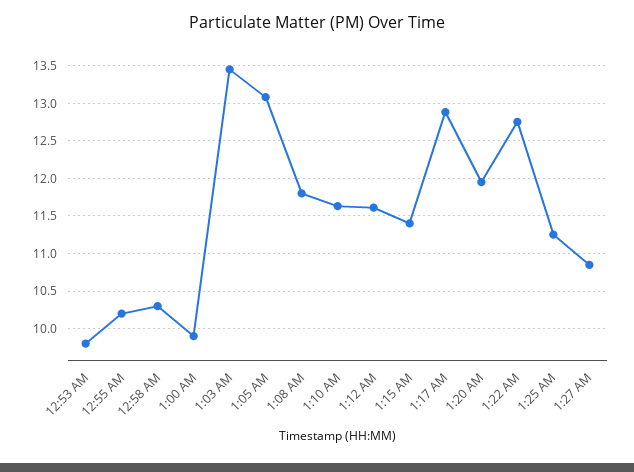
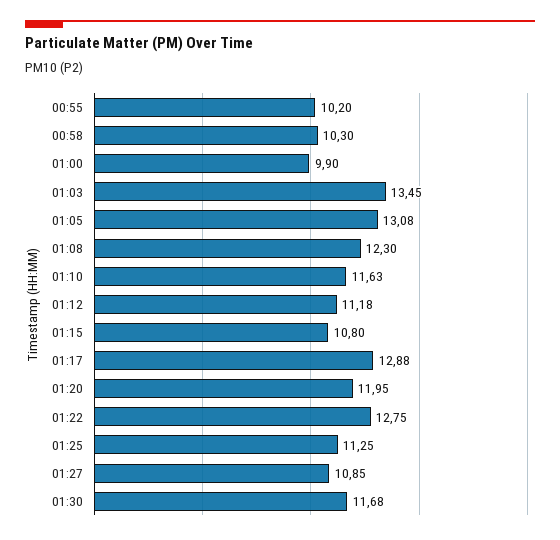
12:53 AM: 9.8 -> none
1:08 AM: 11.8 -> 12.3
1:12 AM: 11.6 -> 11.18
1:15 AM: 11.4 -> 10.8
01:30: none -> 11.68

